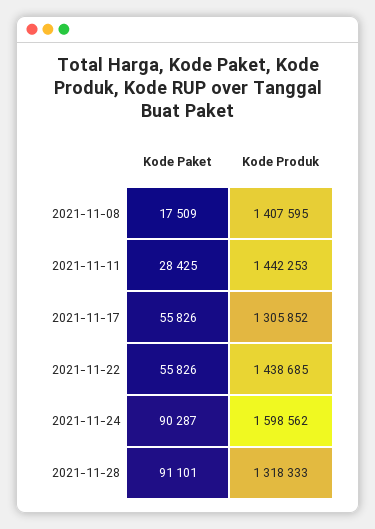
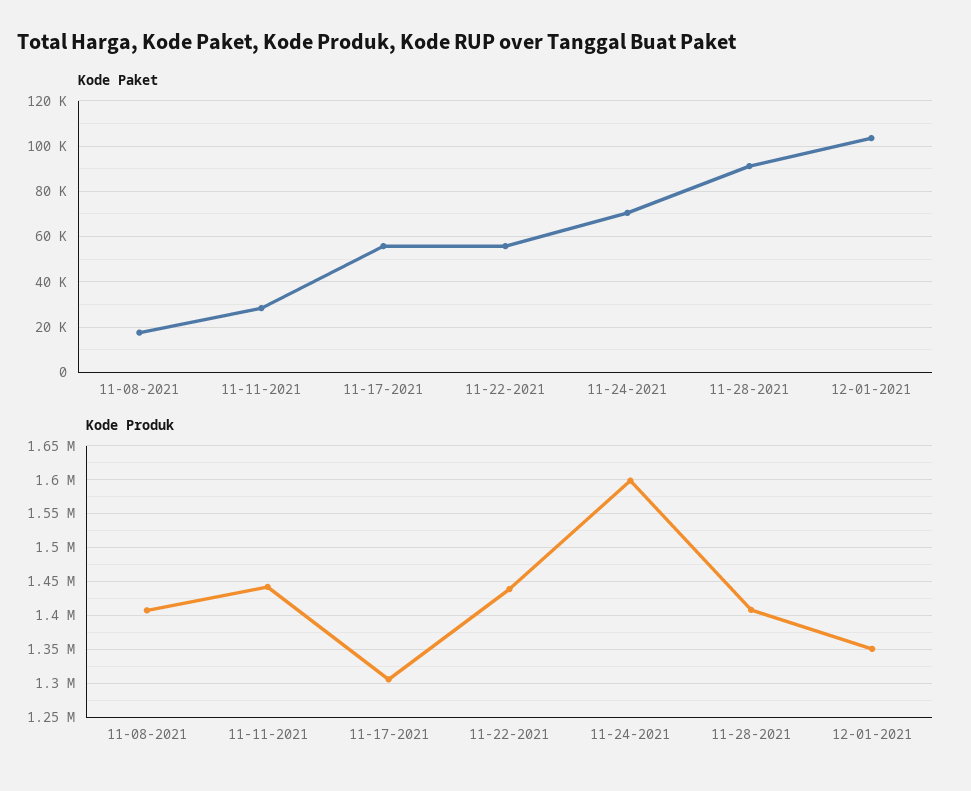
Kode Paket, 2021-11-24: 90287 -> 70000
Kode Produk, 2021-11-28: 1318333 -> 1410000
Kode Paket, 12-01-2021: none -> 105000
Kode Produk, 12-01-2021: none -> 1350000

